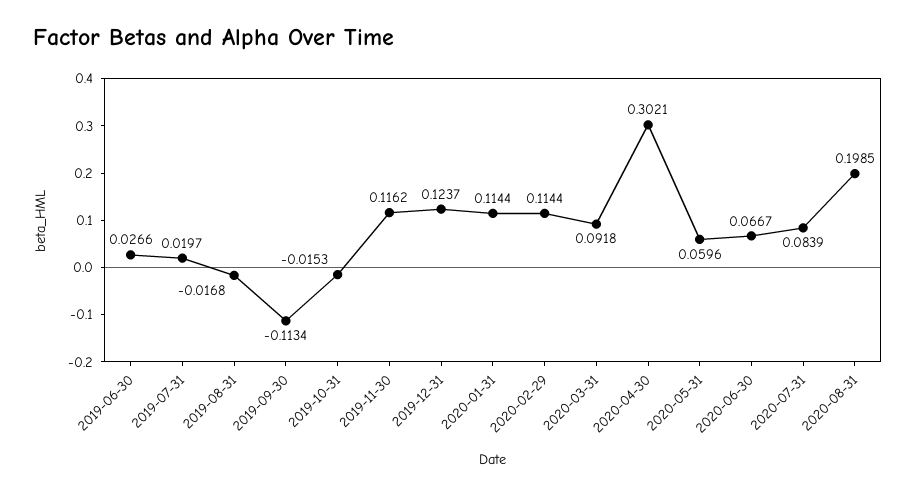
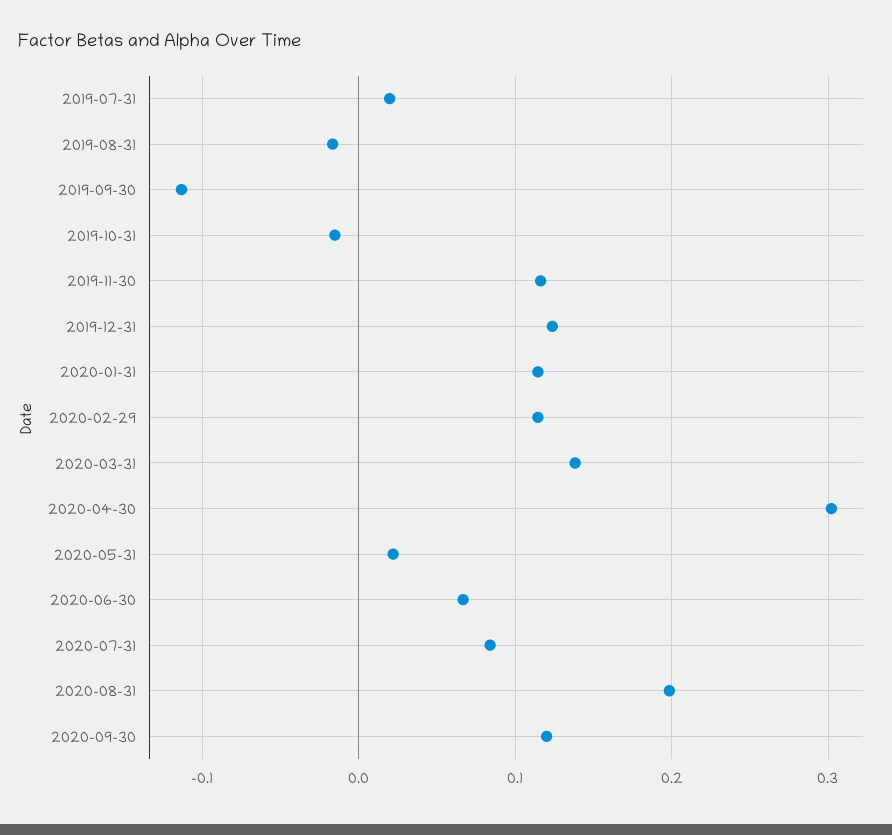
2019-06-30: 0.0266 -> none
2020-03-31: 0.0918 -> 0.14
2020-05-31: 0.0596 -> 0.02
2020-09-30: none -> 0.12

